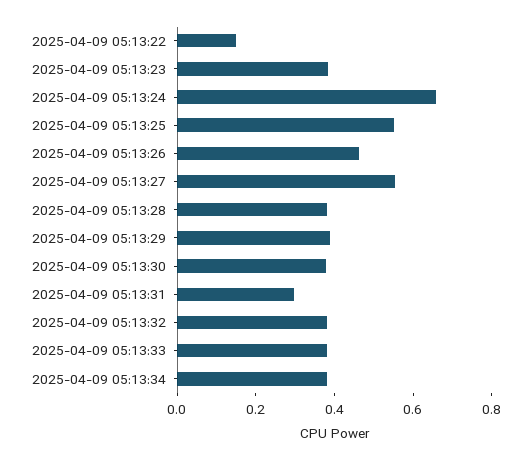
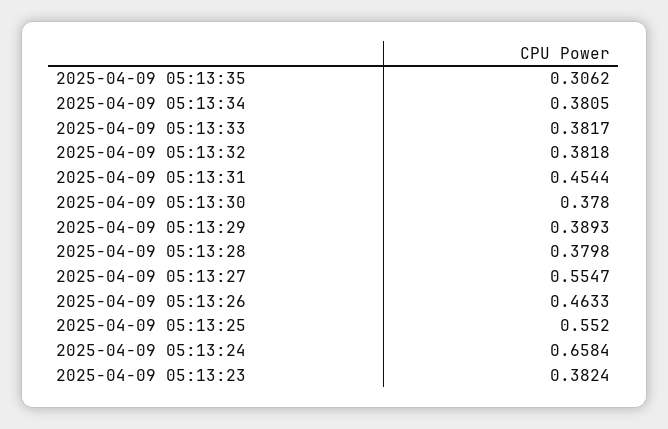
2025-04-09 05:13:22: 0.15 -> none
2025-04-09 05:13:31: 0.3 -> 0.4544
2025-04-09 05:13:35: none -> 0.3062

